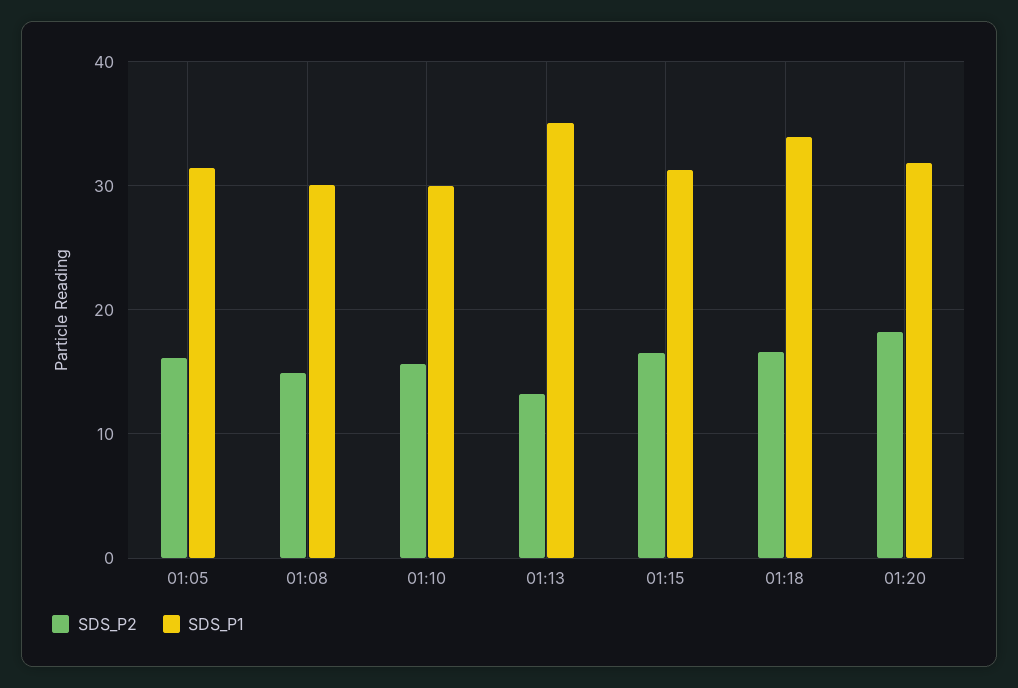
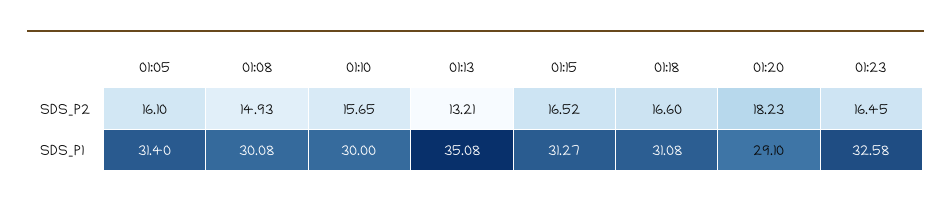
SDS_P1, 01:18: 34 -> 31.08
SDS_P1, 01:20: 32 -> 29.1
SDS_P2, 01:23: none -> 16.45
SDS_P1, 01:23: none -> 32.58

